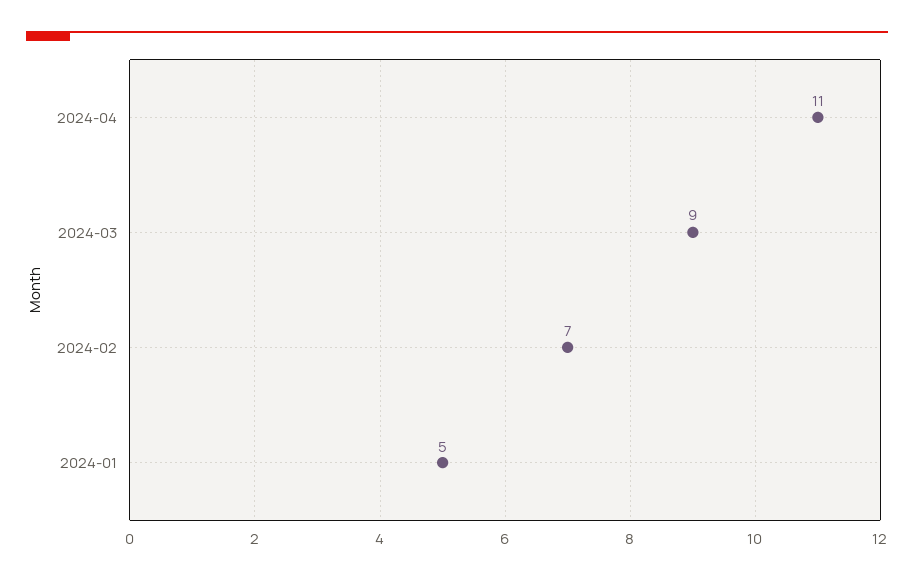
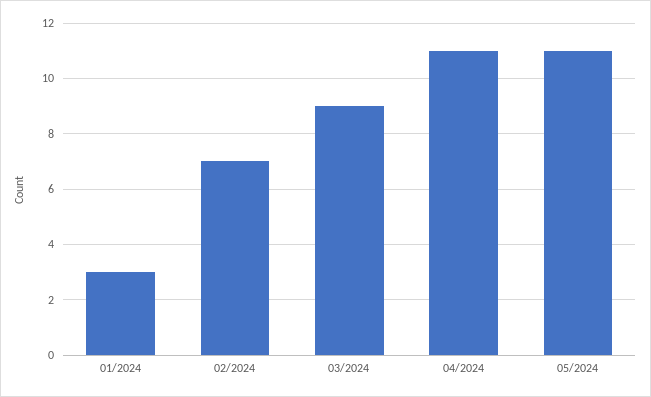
2024-01: 5 -> 3
05/2024: none -> 11

